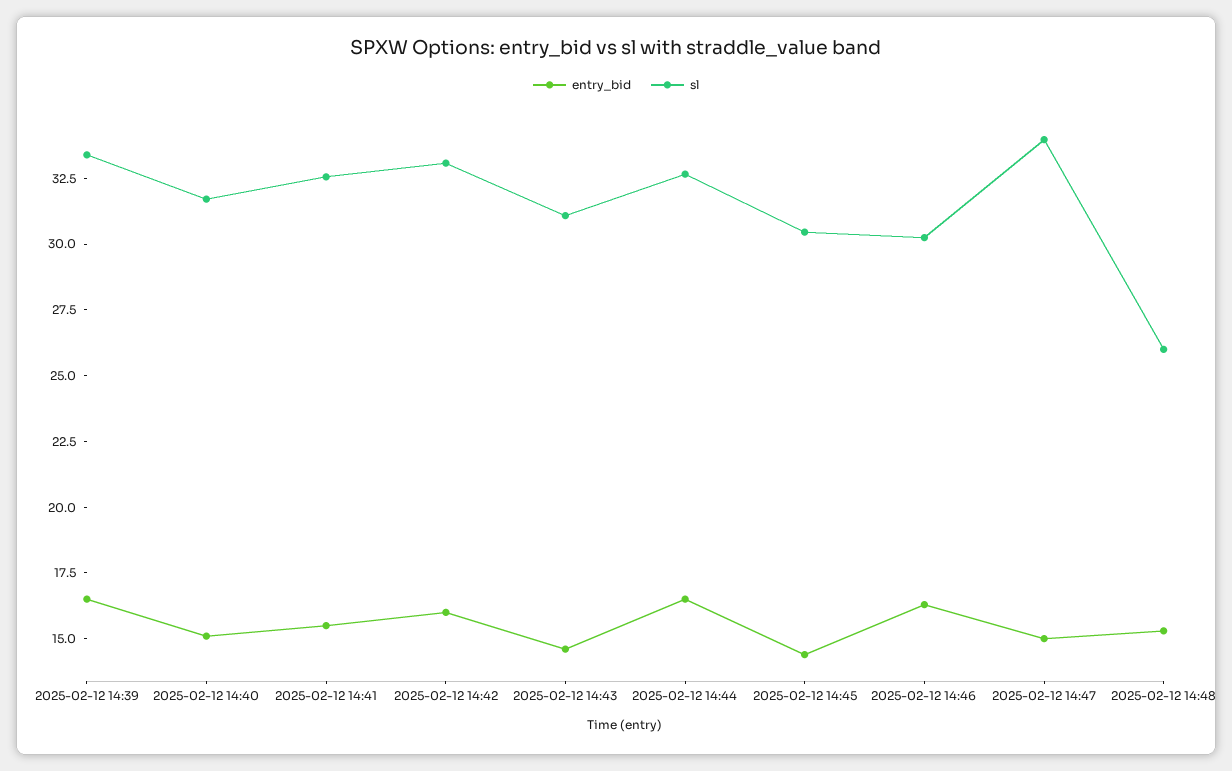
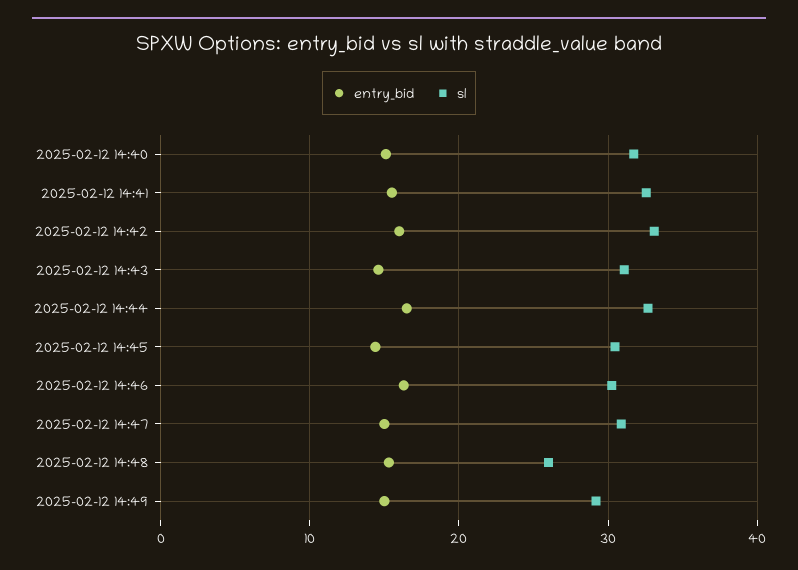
entry_bid, 2025-02-12 14:39: 16.5 -> none
sl, 2025-02-12 14:39: 33.5 -> none
sl, 2025-02-12 14:47: 34 -> 31
entry_bid, 2025-02-12 14:49: none -> 15
sl, 2025-02-12 14:49: none -> 29

